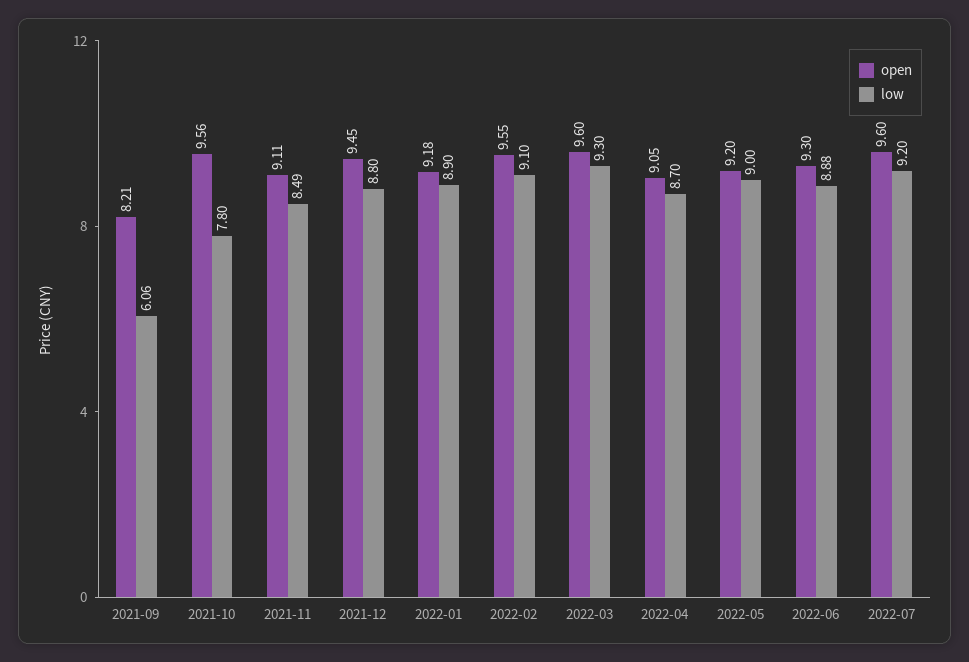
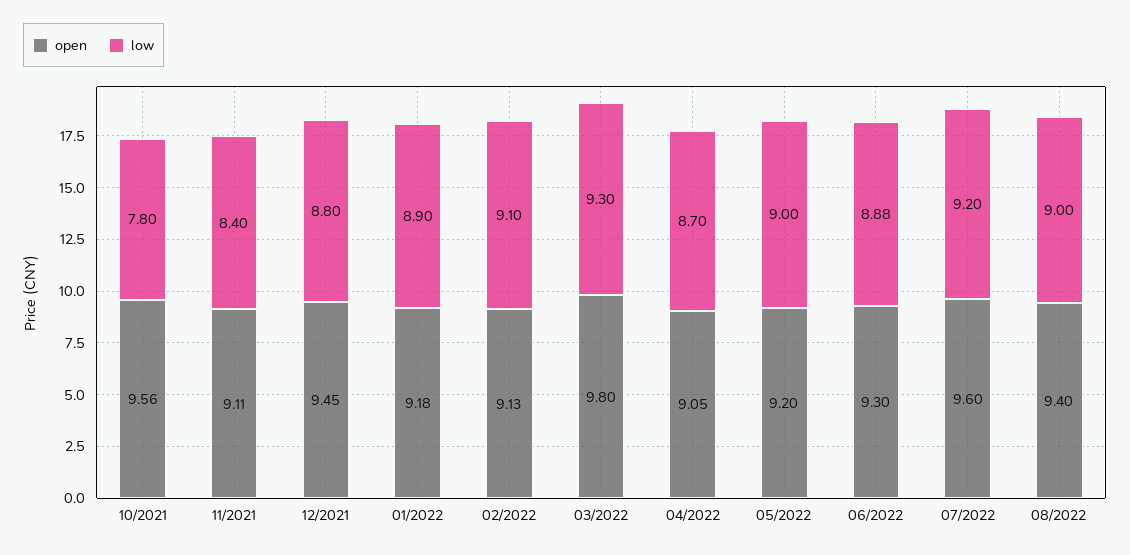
open, 2021-09: 8.21 -> none
low, 2021-09: 6.06 -> none
low, 2021-11: 8.49 -> 8.4
open, 2022-02: 9.55 -> 9.13
open, 2022-03: 9.6 -> 9.8
open, 08/2022: none -> 9.4
low, 08/2022: none -> 9

